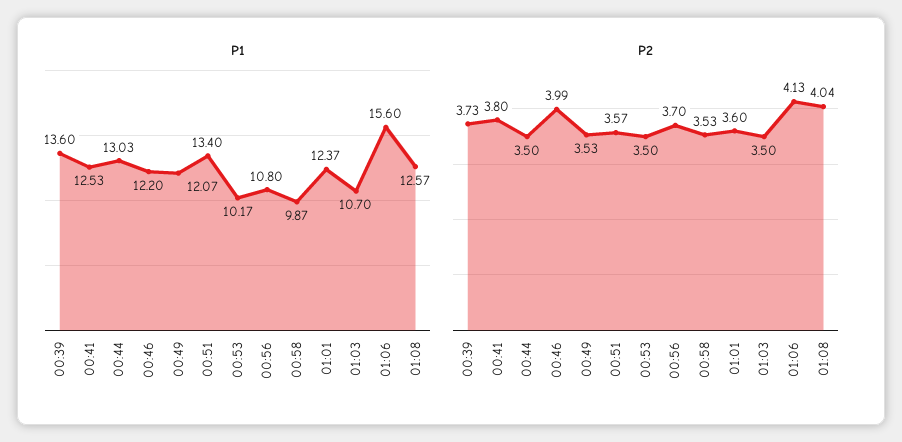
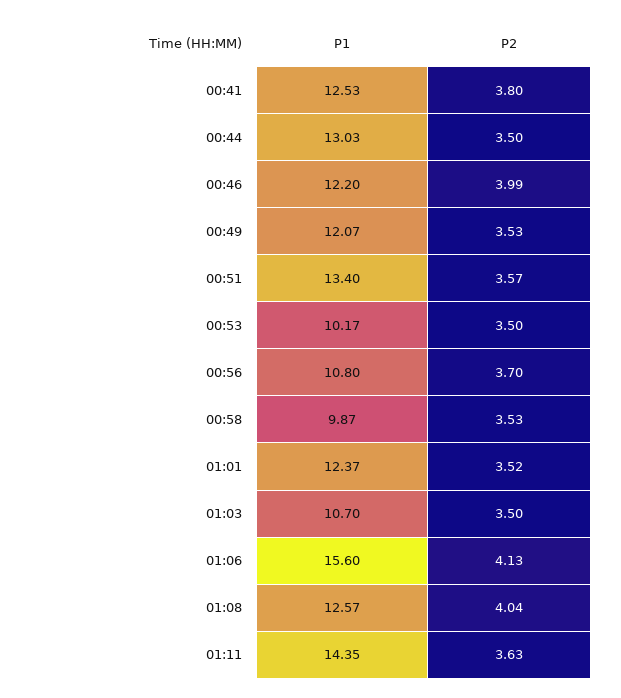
P1, 00:39: 13.6 -> none
P2, 00:39: 3.73 -> none
P2, 01:01: 3.6 -> 3.52
P1, 01:11: none -> 14.35
P2, 01:11: none -> 3.63

